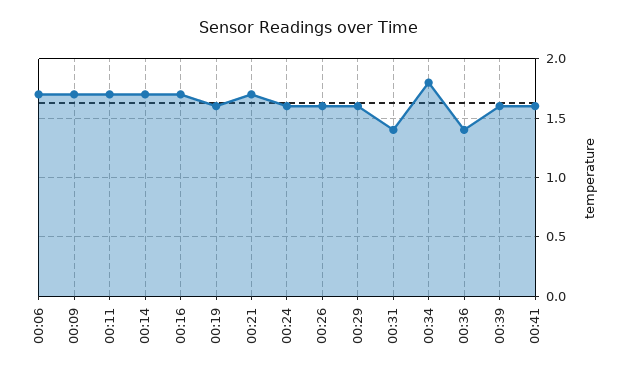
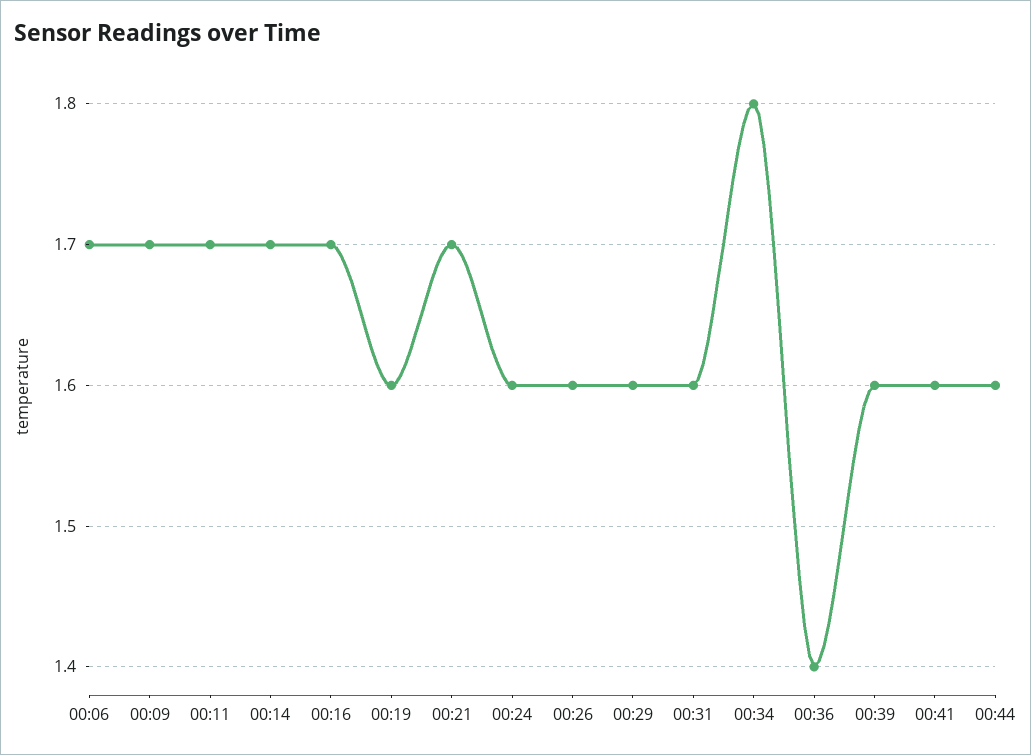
00:31: 1.4 -> 1.6
00:44: none -> 1.6

